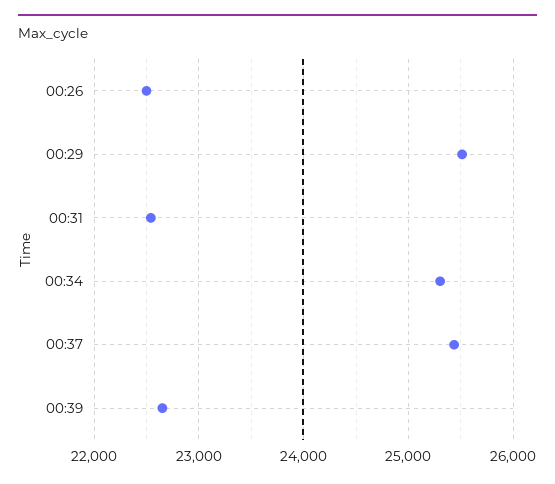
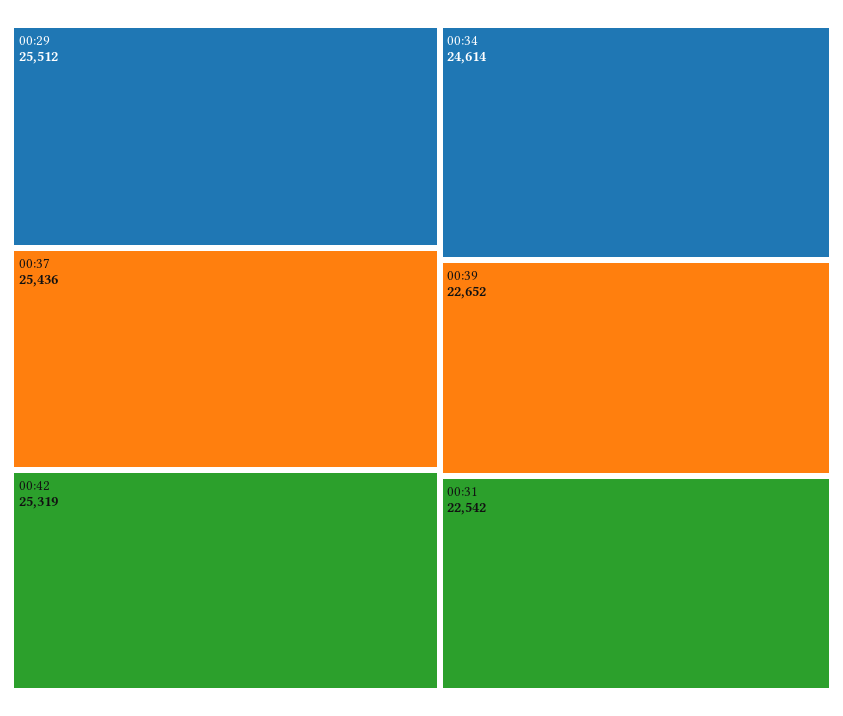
00:26: 22500 -> none
00:34: 25300 -> 24614
00:42: none -> 25319

